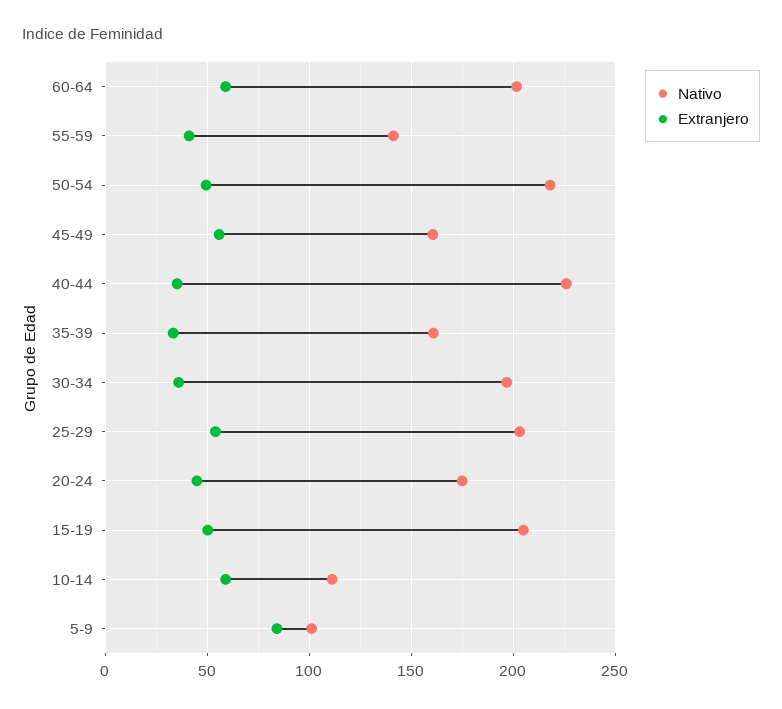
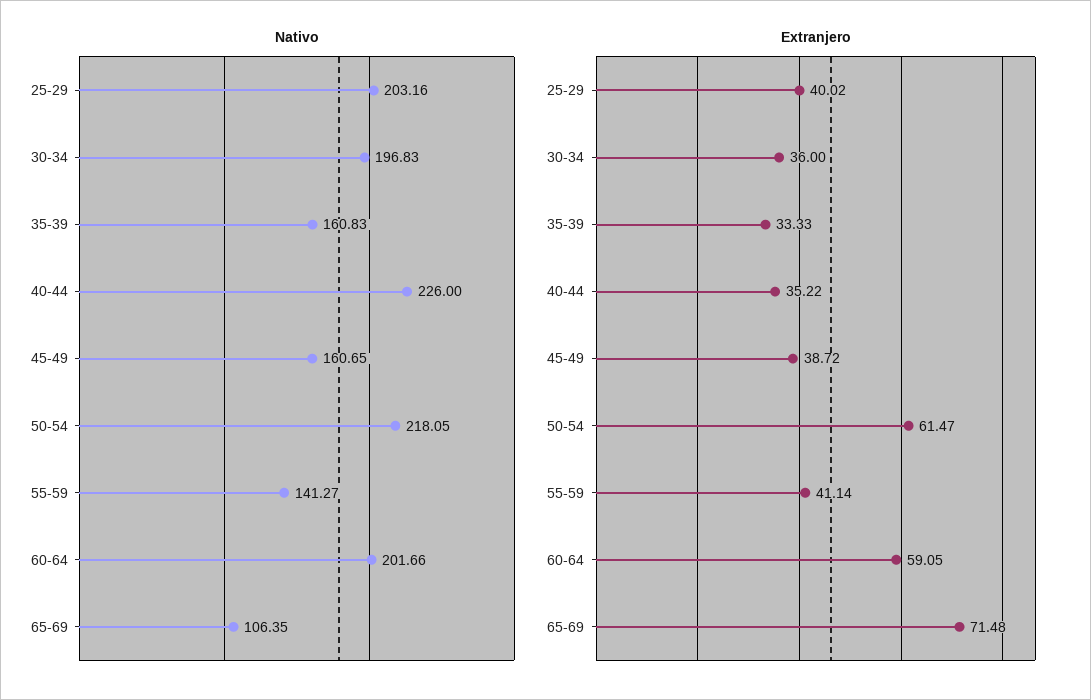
Extranjero, 50-54: 50 -> 61.47
Extranjero, 45-49: 55 -> 38.72
Extranjero, 25-29: 55 -> 40.02
Nativo, 20-24: 175 -> none
Extranjero, 20-24: 45 -> none
Nativo, 15-19: 205 -> none
Extranjero, 15-19: 50 -> none
Nativo, 10-14: 110 -> none
Extranjero, 10-14: 60 -> none
Nativo, 5-9: 100 -> none
Extranjero, 5-9: 85 -> none
Nativo, 65-69: none -> 106.35
Extranjero, 65-69: none -> 71.48

